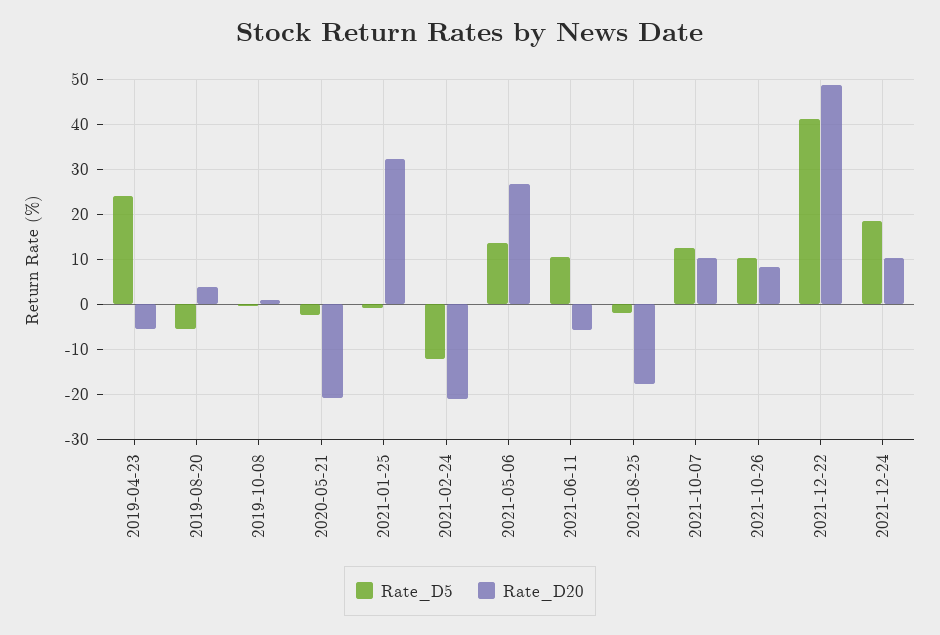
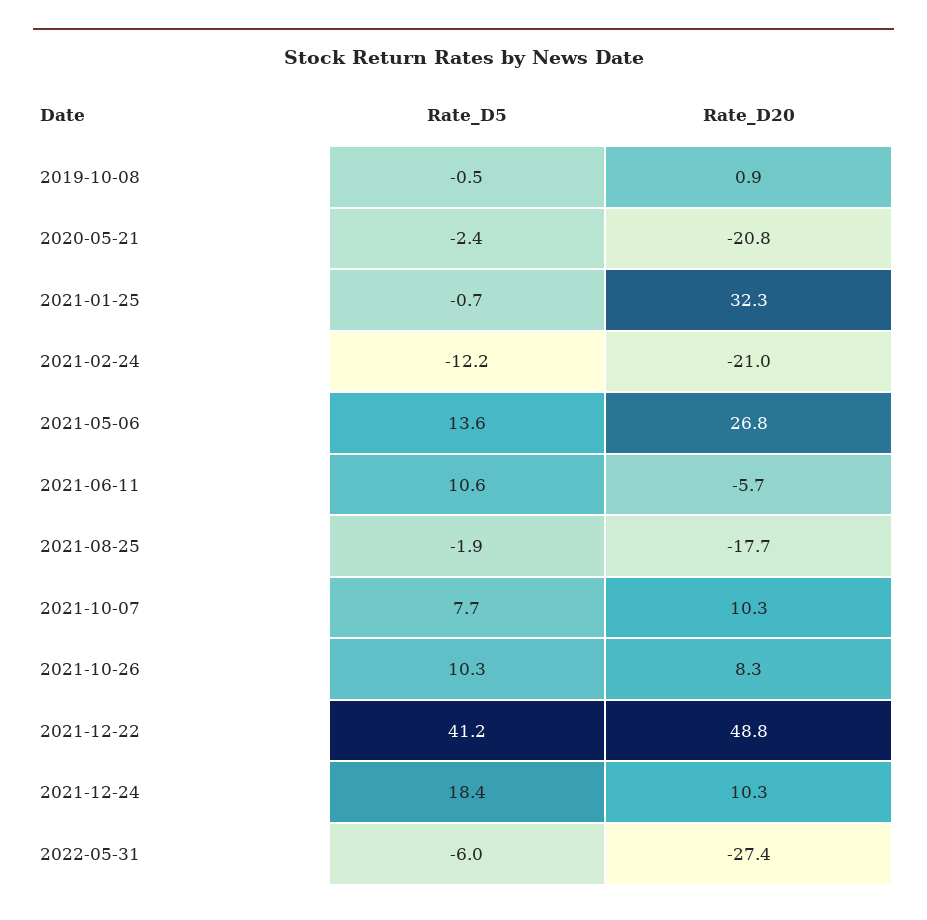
Rate_D5, 2019-04-23: 24 -> none
Rate_D20, 2019-04-23: -6 -> none
Rate_D5, 2019-08-20: -6 -> none
Rate_D20, 2019-08-20: 4 -> none
Rate_D5, 2021-10-07: 12 -> 7.7
Rate_D5, 2022-05-31: none -> -6
Rate_D20, 2022-05-31: none -> -27.4

